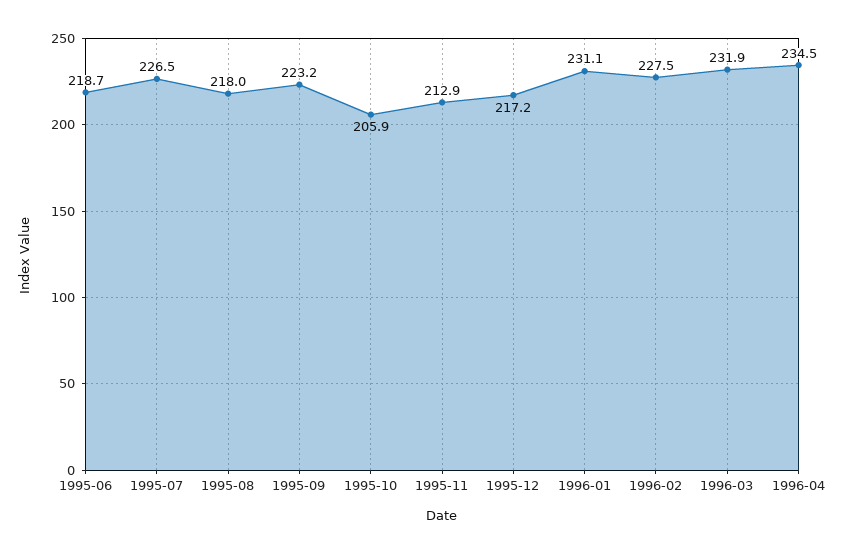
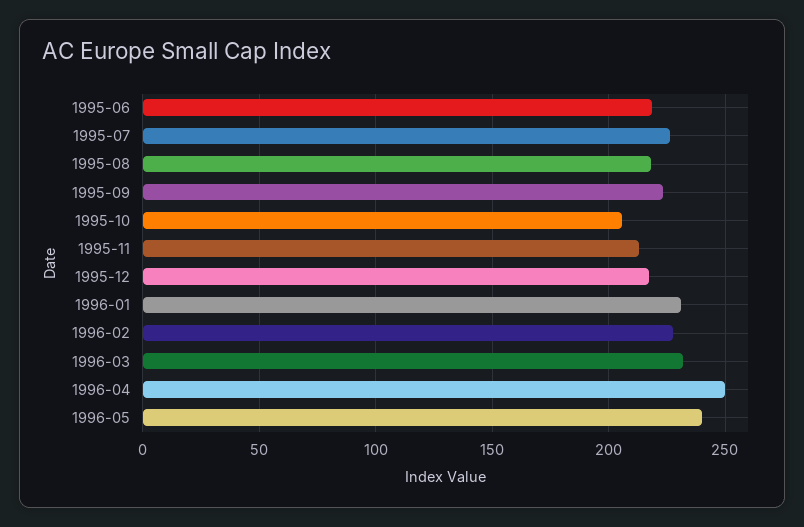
1996-04: 234.5 -> 250
1996-05: none -> 240

